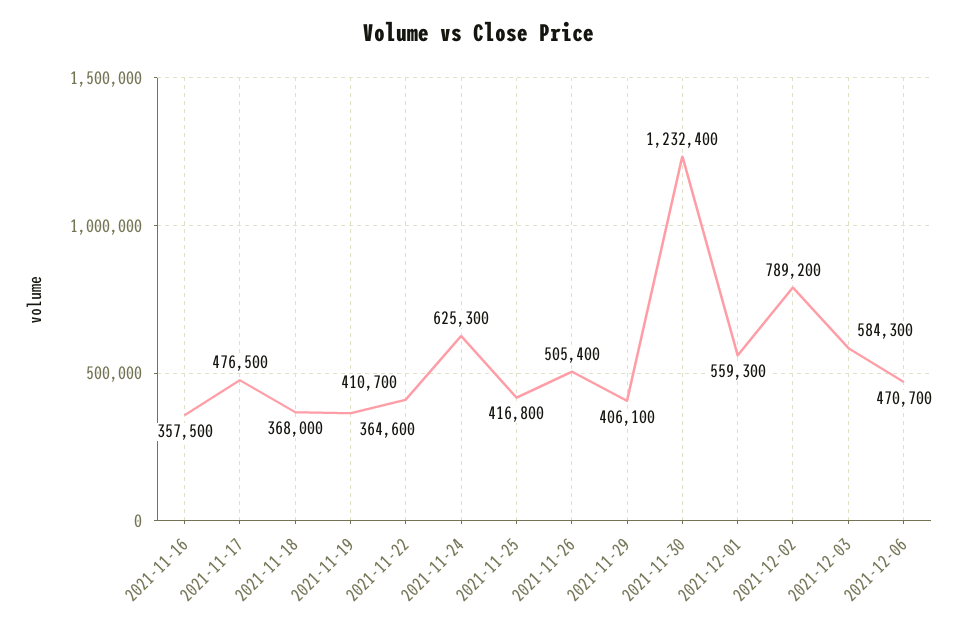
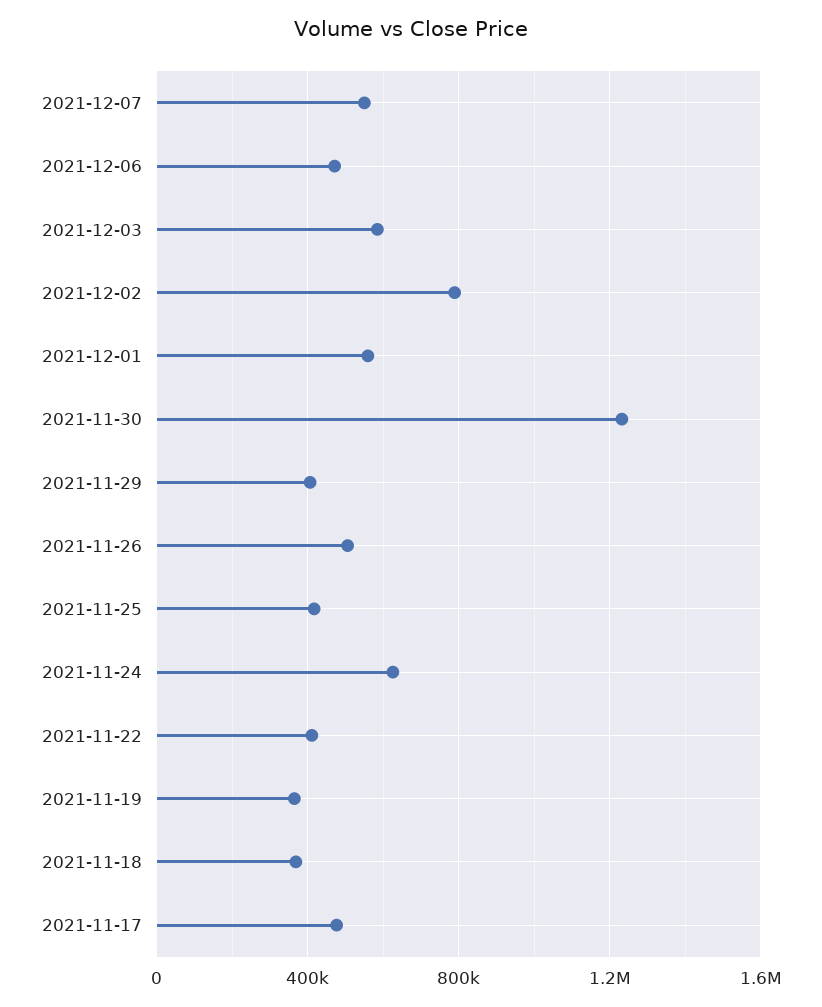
2021-11-16: 357500 -> none
2021-12-07: none -> 550000

